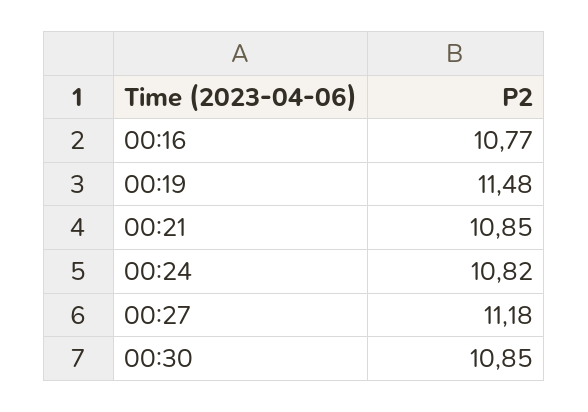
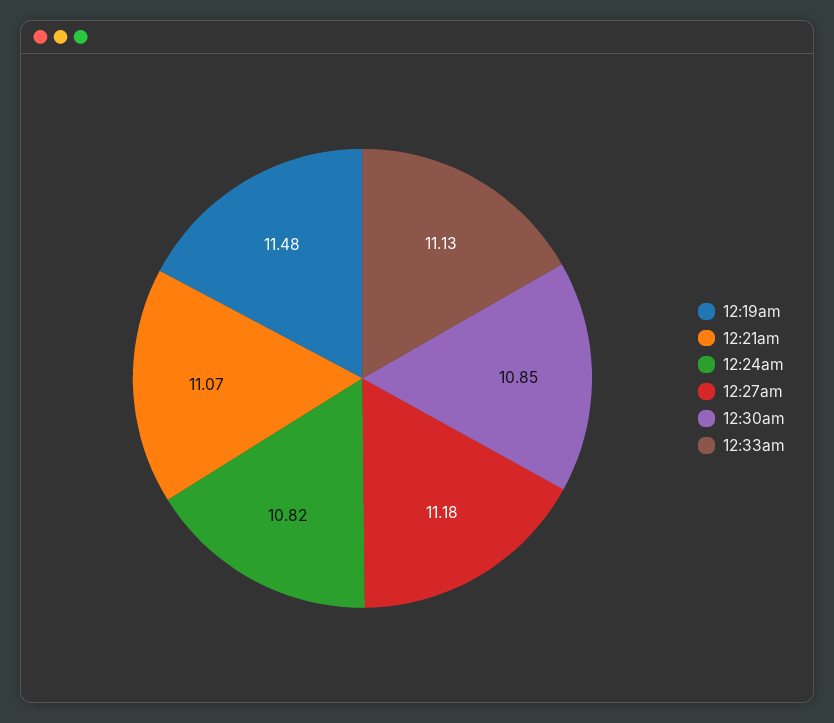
00:16: 10.77 -> none
00:21: 10.85 -> 11.07
12:33am: none -> 11.13

